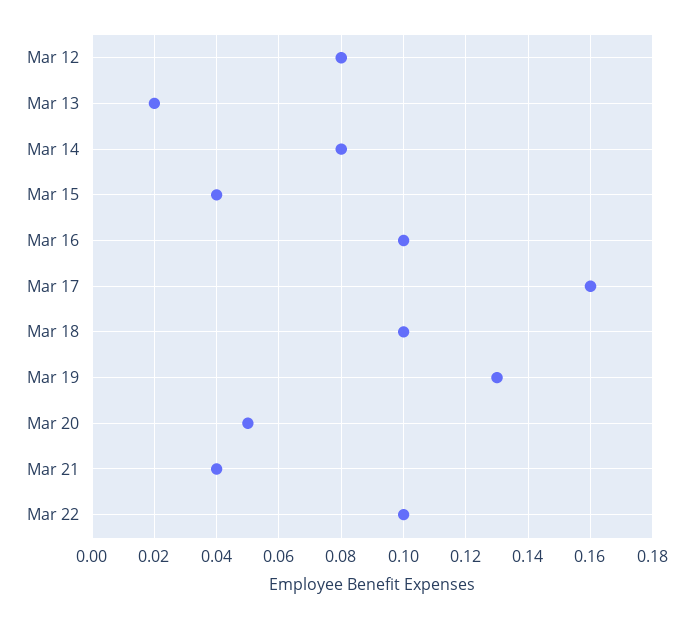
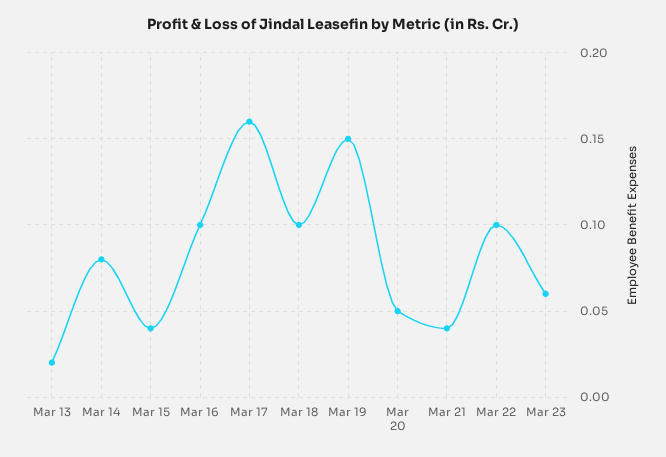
Mar 12: 0.08 -> none
Mar 19: 0.13 -> 0.15
Mar 23: none -> 0.06

